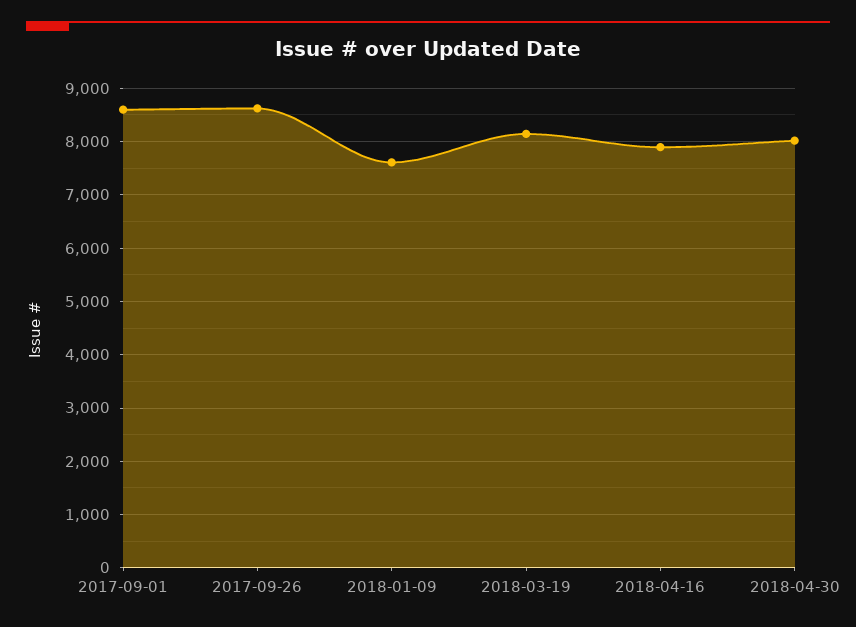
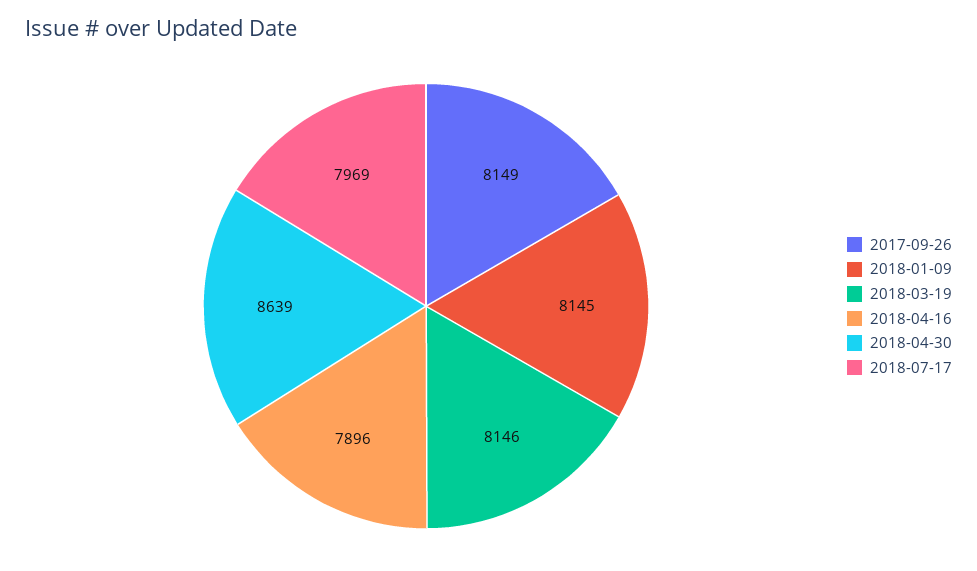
2017-09-01: 8600 -> none
2017-09-26: 8600 -> 8149
2018-01-09: 7600 -> 8145
2018-04-30: 8000 -> 8639
2018-07-17: none -> 7969

